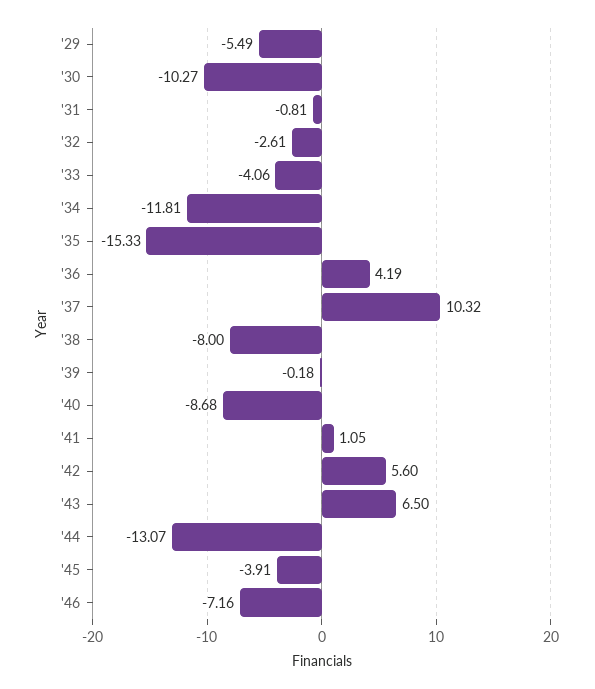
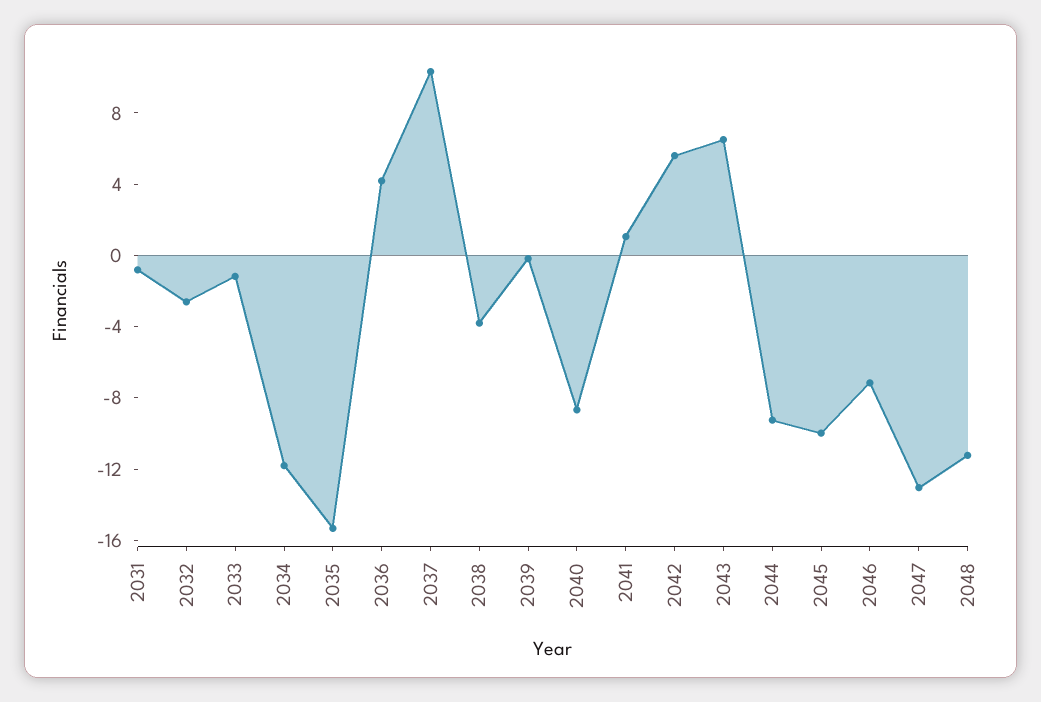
'29: -5.49 -> none
'30: -10.27 -> none
'33: -4.06 -> -1
'38: -8 -> -4
'44: -13.07 -> -9
'45: -3.91 -> -10
2047: none -> -13
2048: none -> -11

